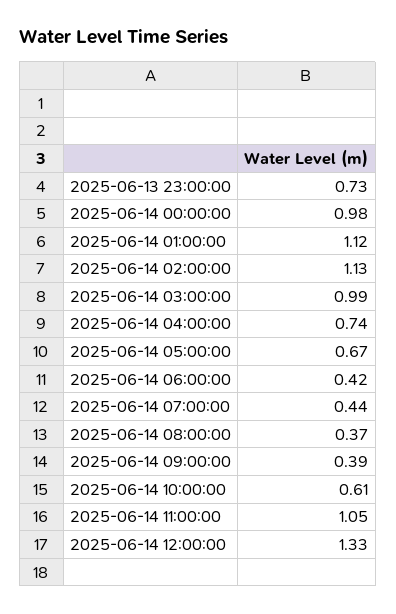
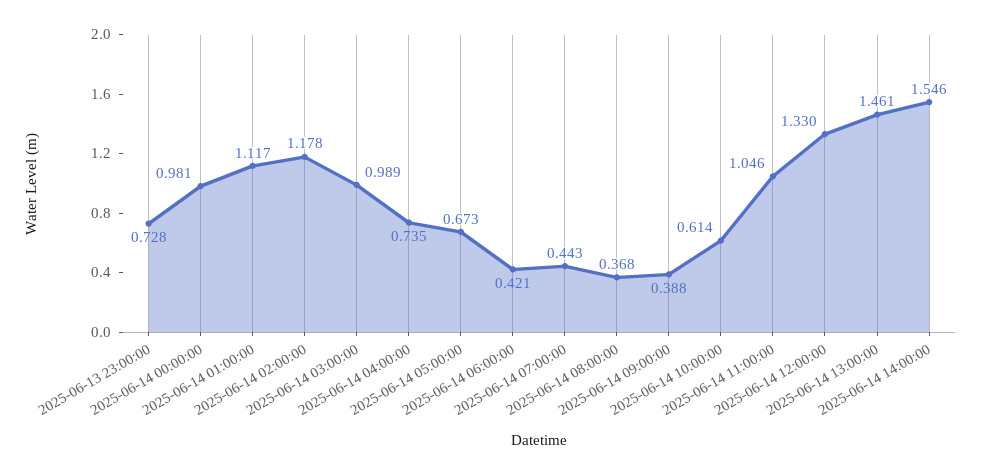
2025-06-14 02:00:00: 1.13 -> 1.178
2025-06-14 13:00:00: none -> 1.461
2025-06-14 14:00:00: none -> 1.546

